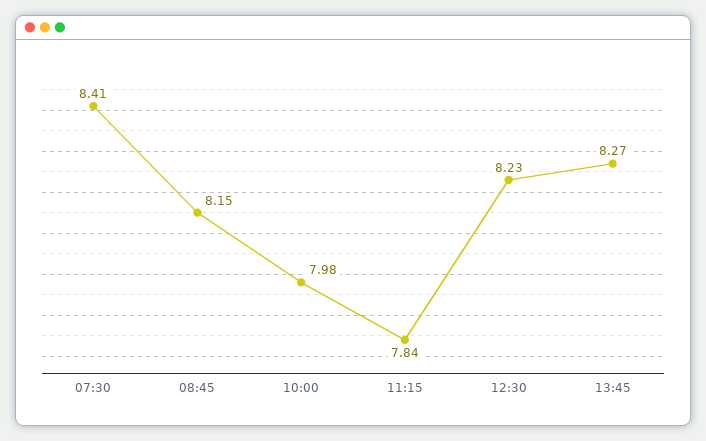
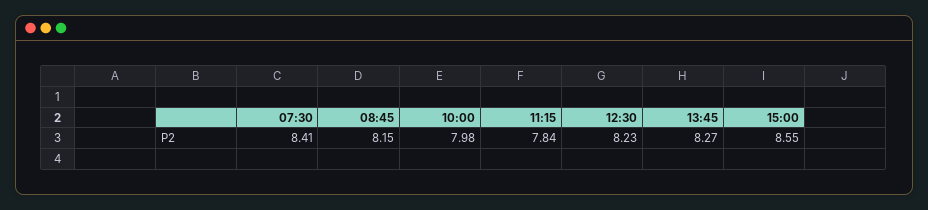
15:00: none -> 8.55

